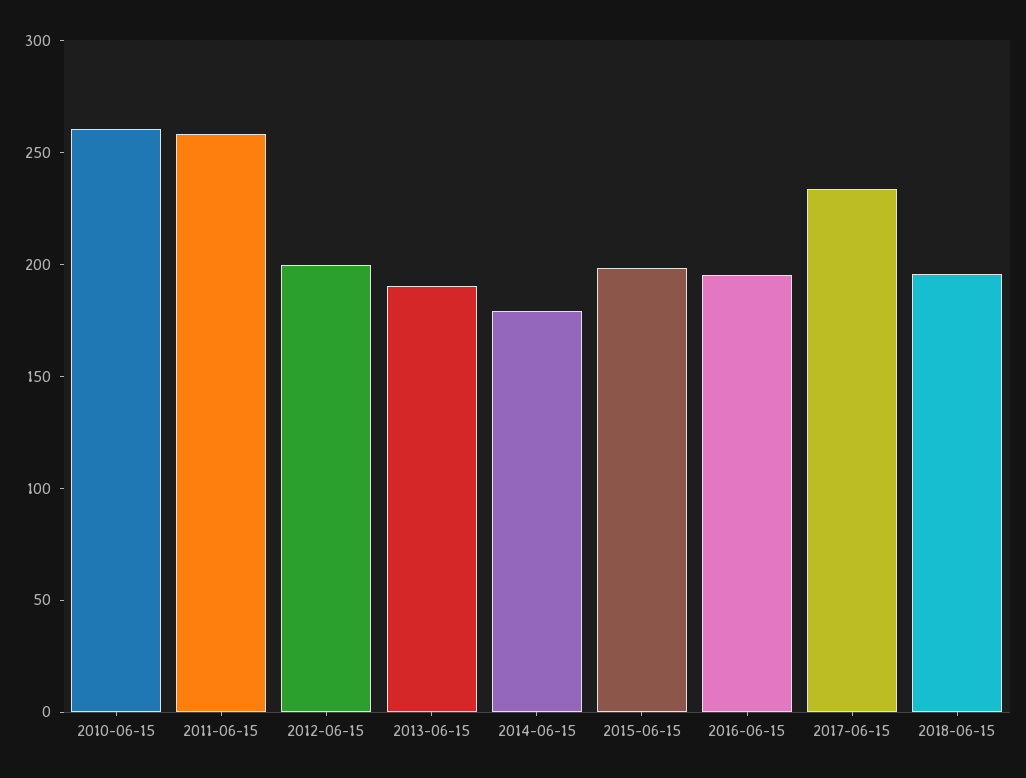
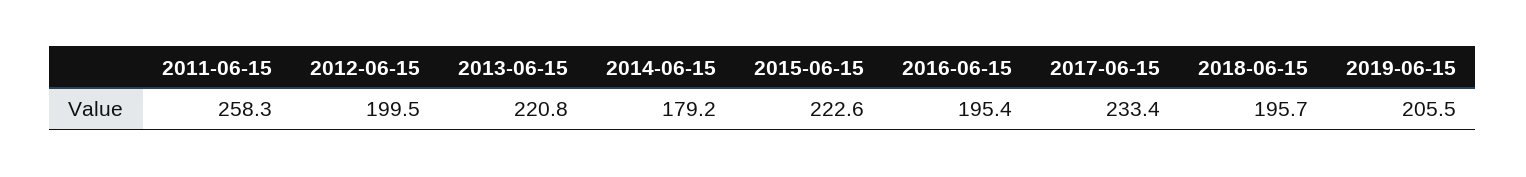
2010-06-15: 260 -> none
2013-06-15: 190 -> 220.8
2015-06-15: 200 -> 222.6
2019-06-15: none -> 205.5

